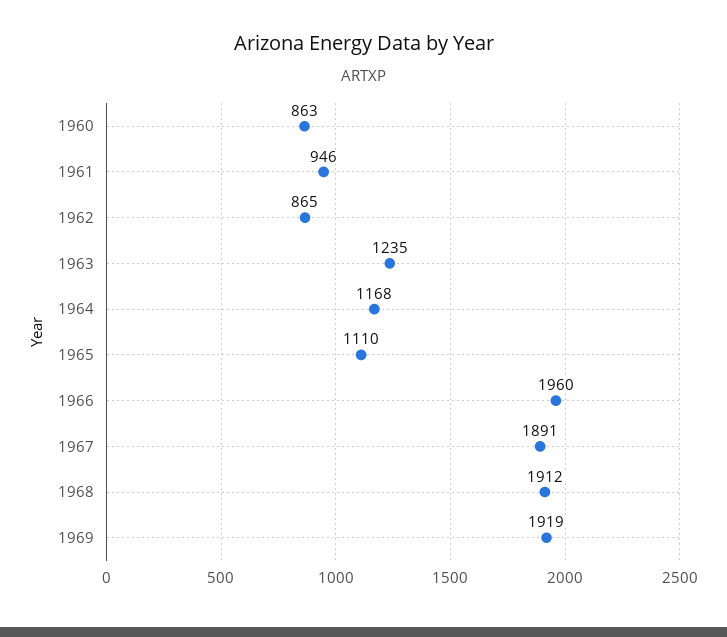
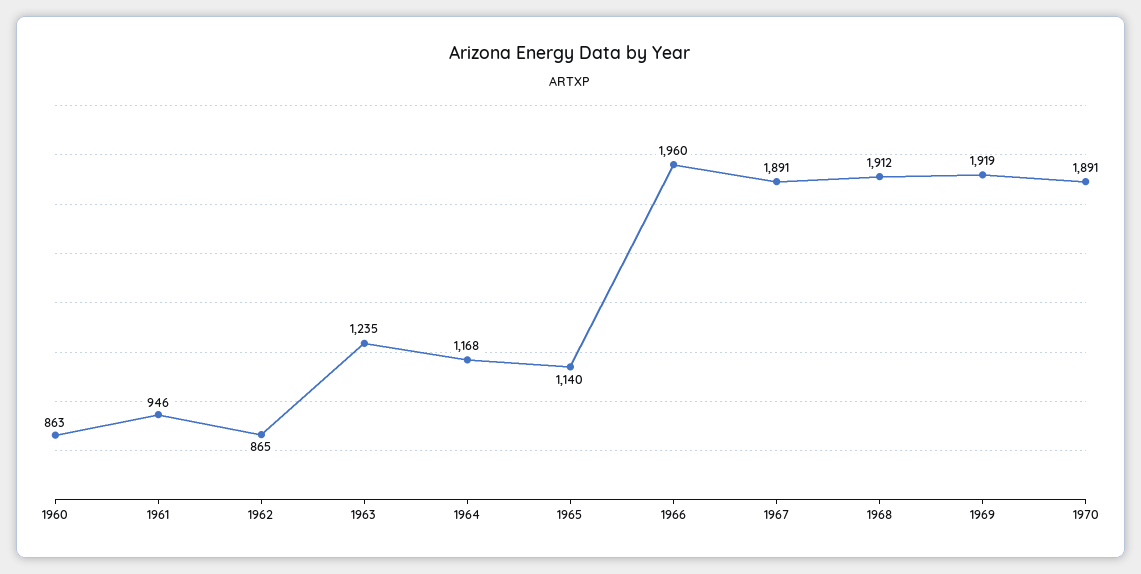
1965: 1110 -> 1140
1970: none -> 1891

